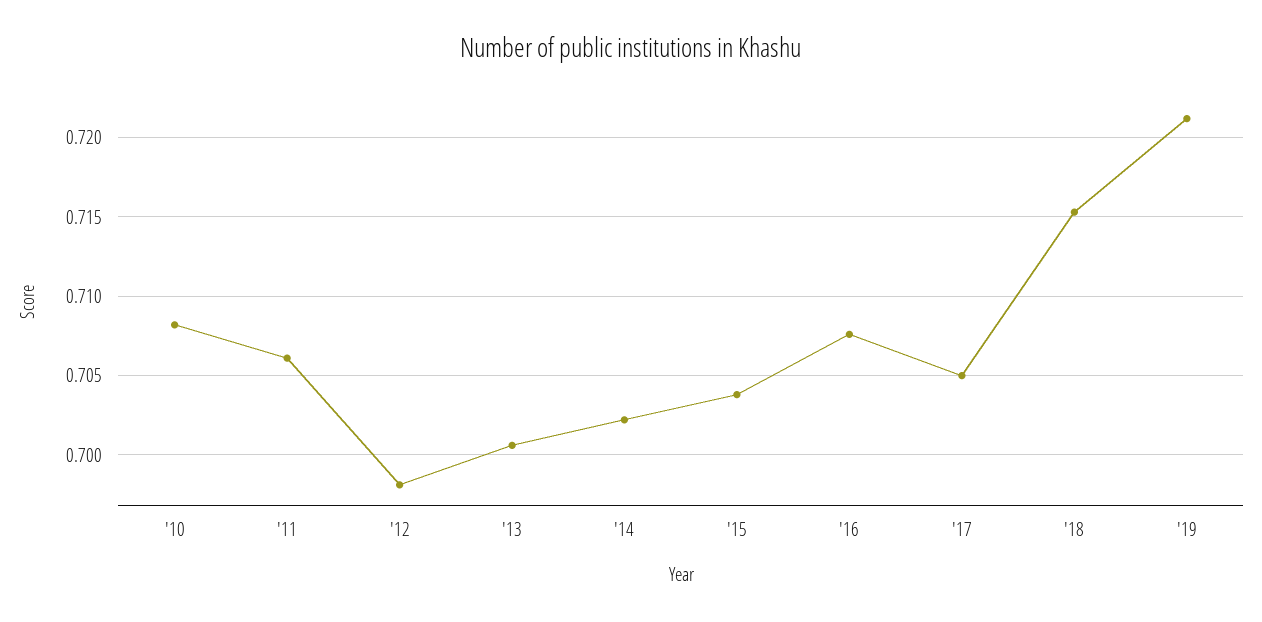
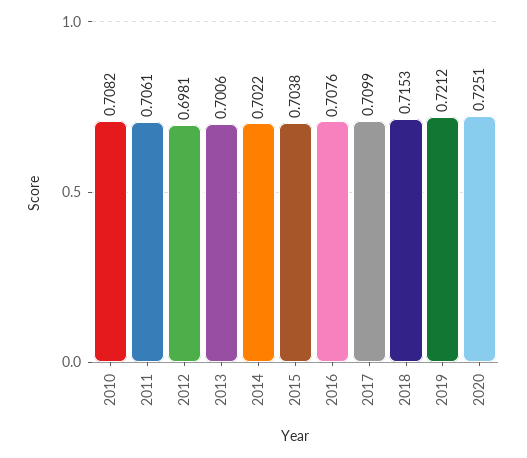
'17: 0.705 -> 0.7099
2020: none -> 0.7251

